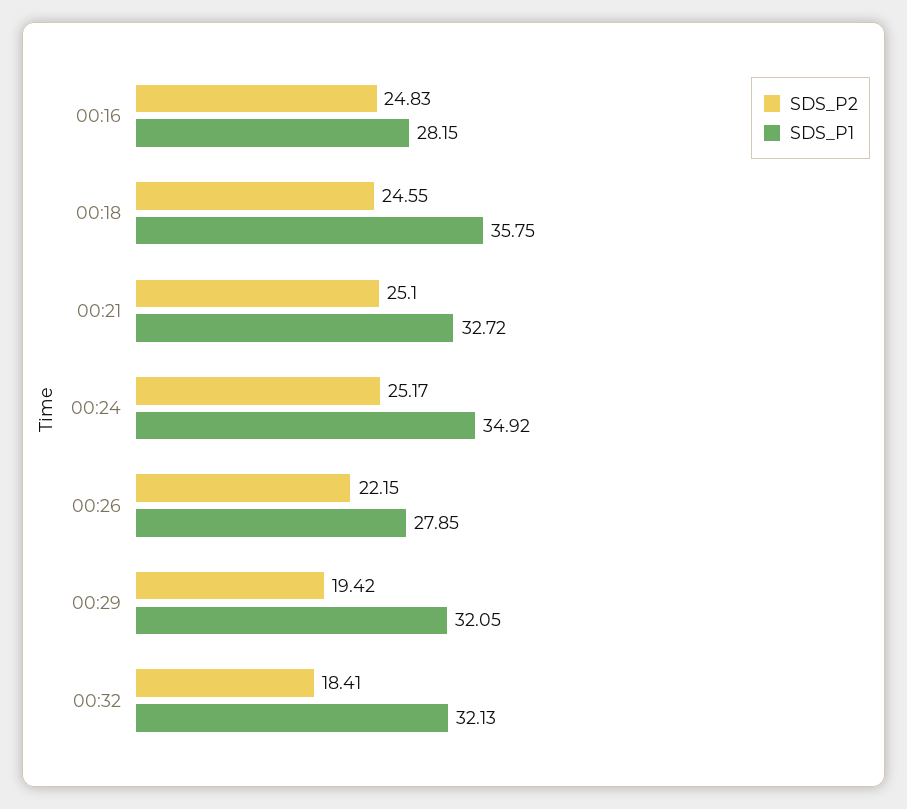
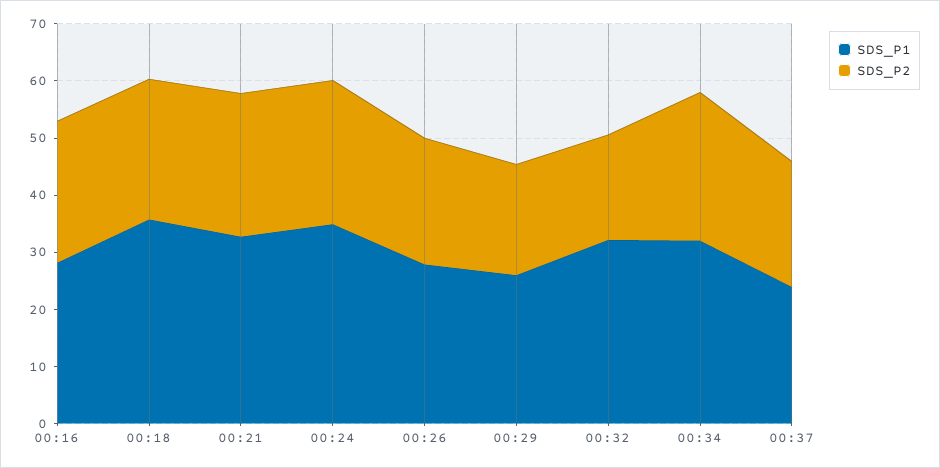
SDS_P1, 00:29: 32.05 -> 26
SDS_P1, 00:34: none -> 32
SDS_P2, 00:34: none -> 26
SDS_P1, 00:37: none -> 24
SDS_P2, 00:37: none -> 22

